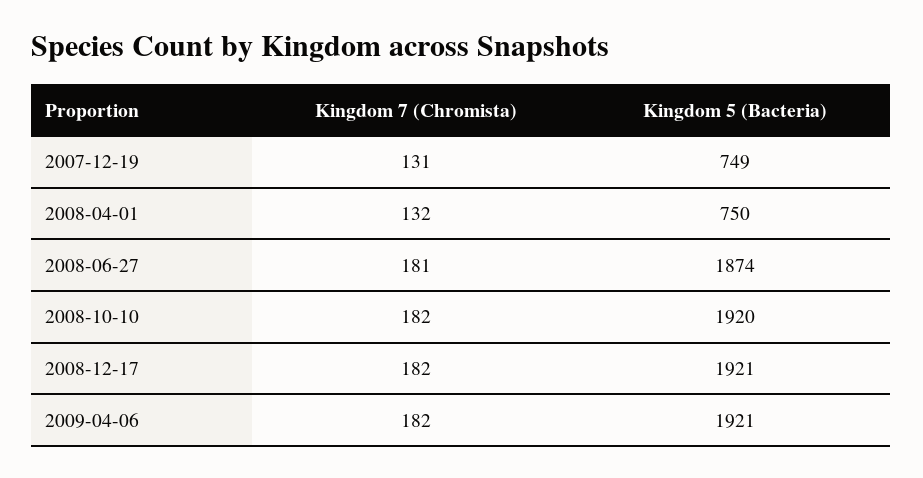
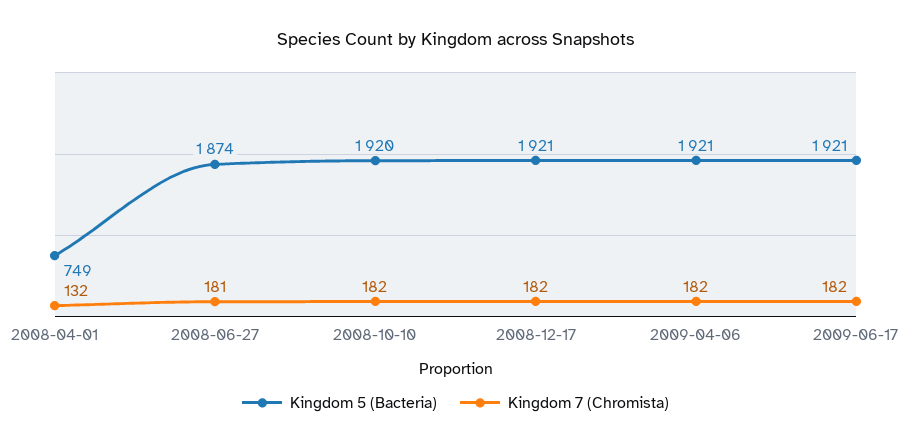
Kingdom 7 (Chromista), 2007-12-19: 131 -> none
Kingdom 5 (Bacteria), 2007-12-19: 749 -> none
Kingdom 5 (Bacteria), 2008-04-01: 750 -> 749
Kingdom 5 (Bacteria), 2009-06-17: none -> 1921
Kingdom 7 (Chromista), 2009-06-17: none -> 182

